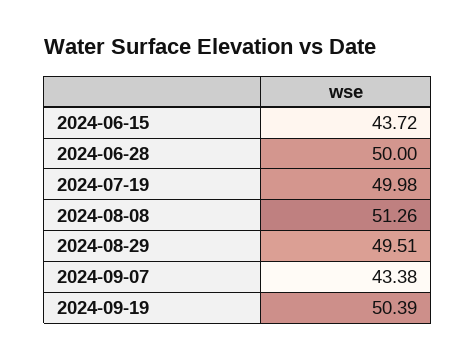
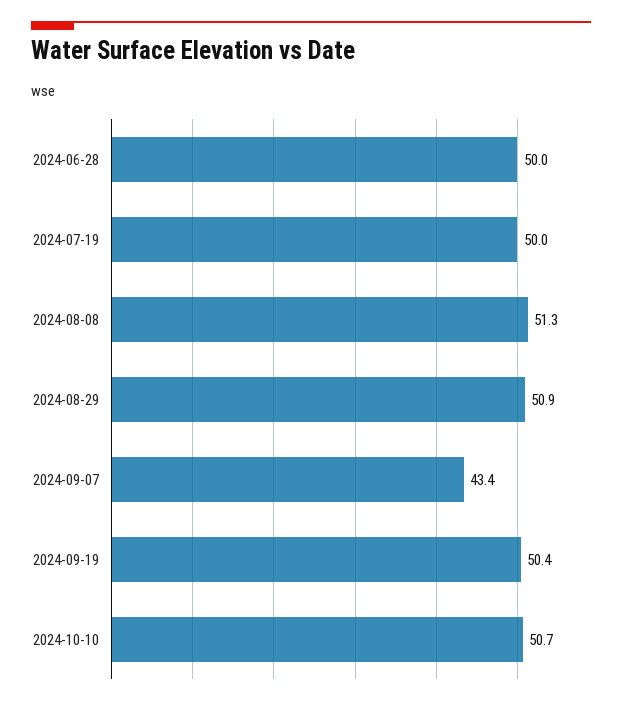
2024-06-15: 43.72 -> none
2024-08-29: 49.51 -> 50.9
2024-10-10: none -> 50.7

